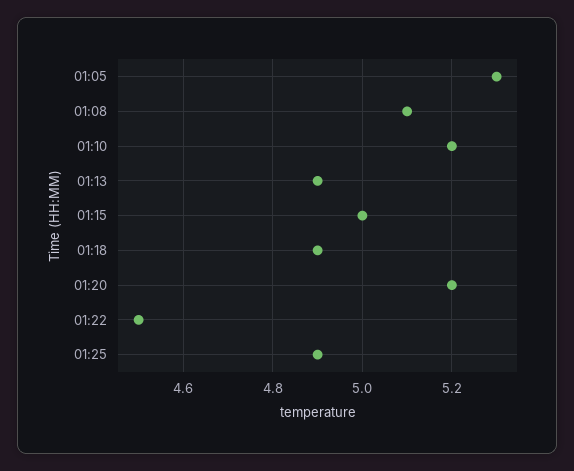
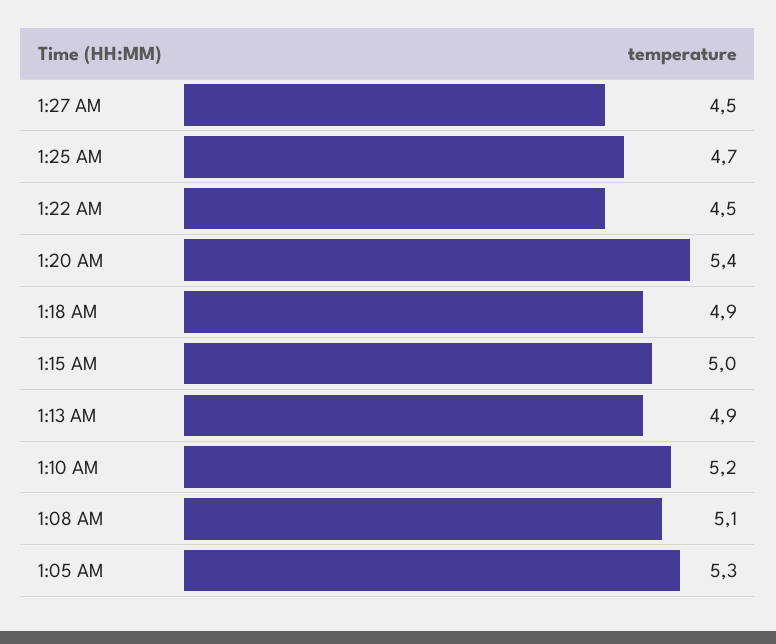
01:20: 5.2 -> 5.4
01:25: 4.9 -> 4.7
1:27 AM: none -> 4.5

